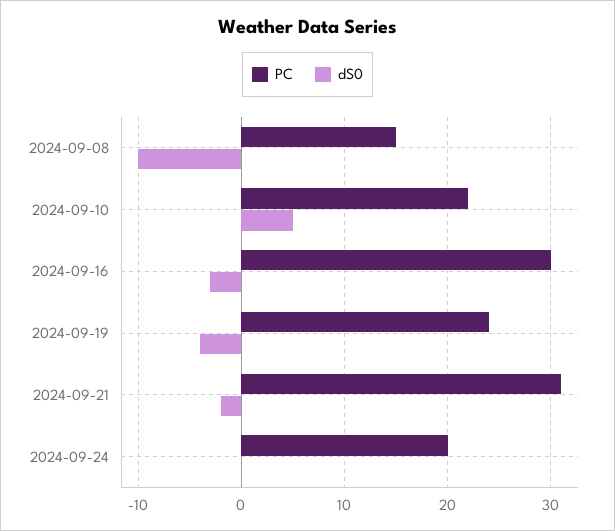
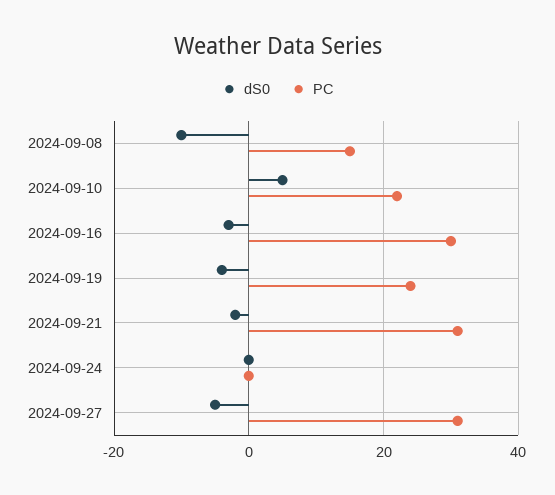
PC, 2024-09-24: 20 -> 0
dS0, 2024-09-27: none -> -5
PC, 2024-09-27: none -> 30

